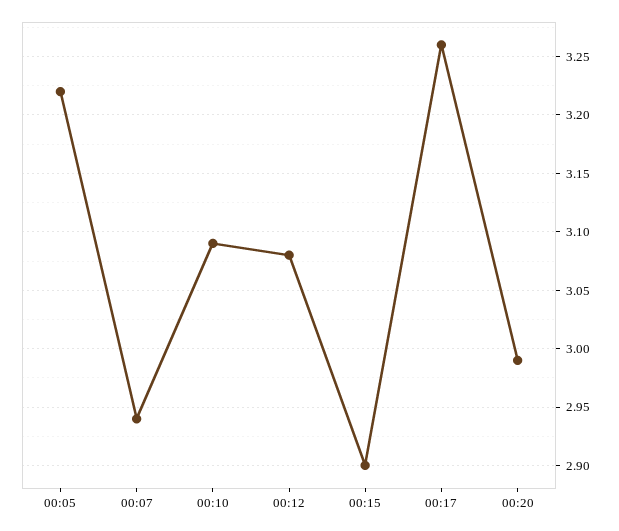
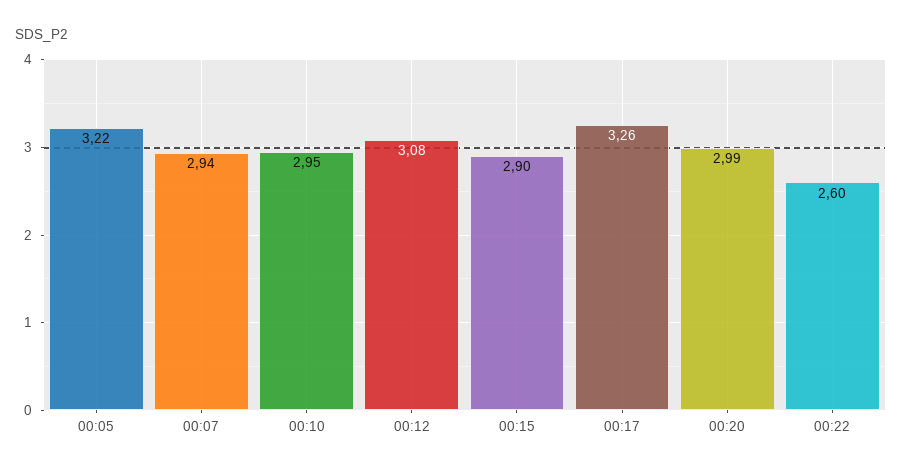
00:10: 3.09 -> 2.95
00:22: none -> 2.6

